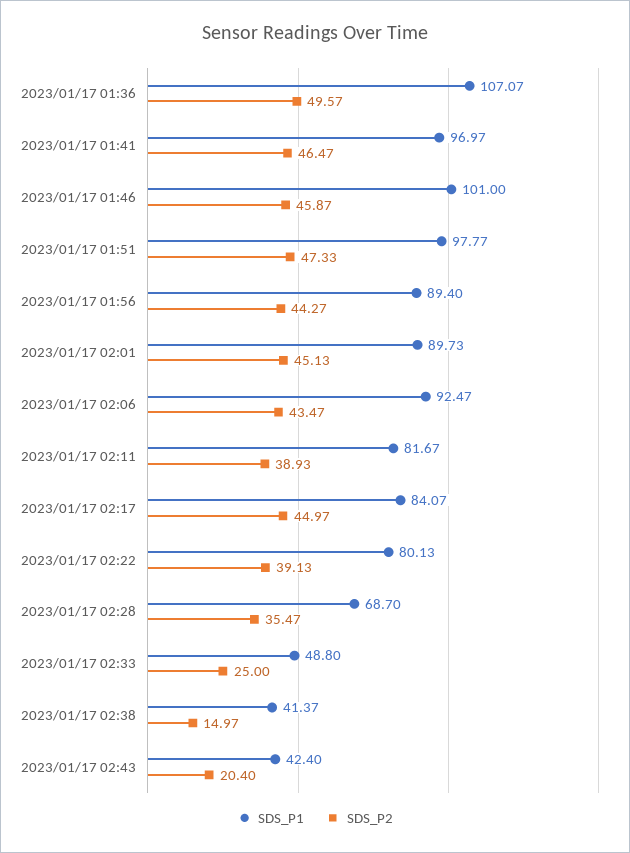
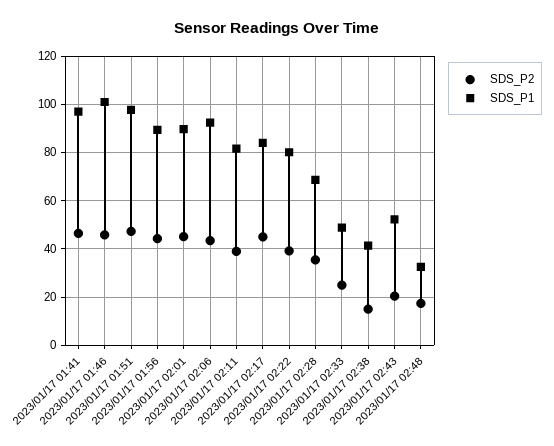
SDS_P1, 2023/01/17 01:36: 107.07 -> none
SDS_P2, 2023/01/17 01:36: 49.57 -> none
SDS_P1, 2023/01/17 02:43: 42.4 -> 52.5
SDS_P2, 2023/01/17 02:48: none -> 17.5
SDS_P1, 2023/01/17 02:48: none -> 32.5

